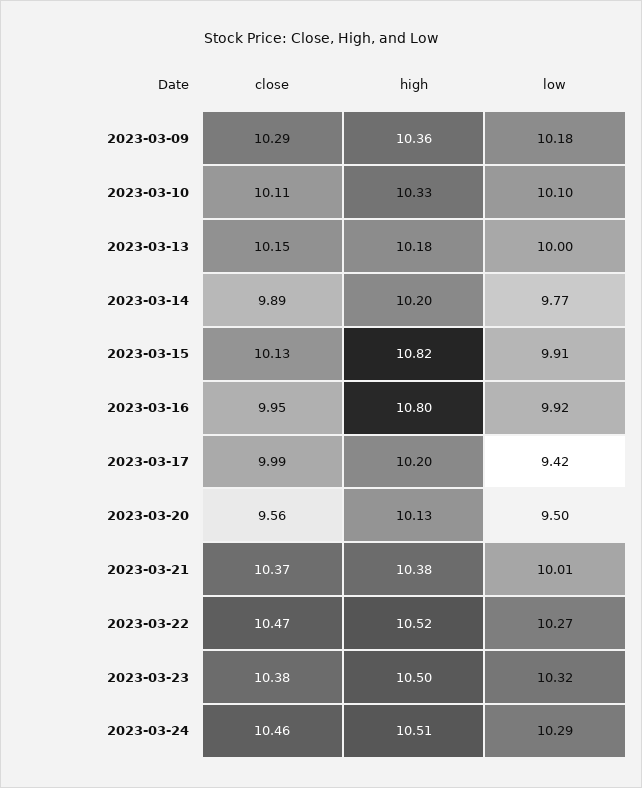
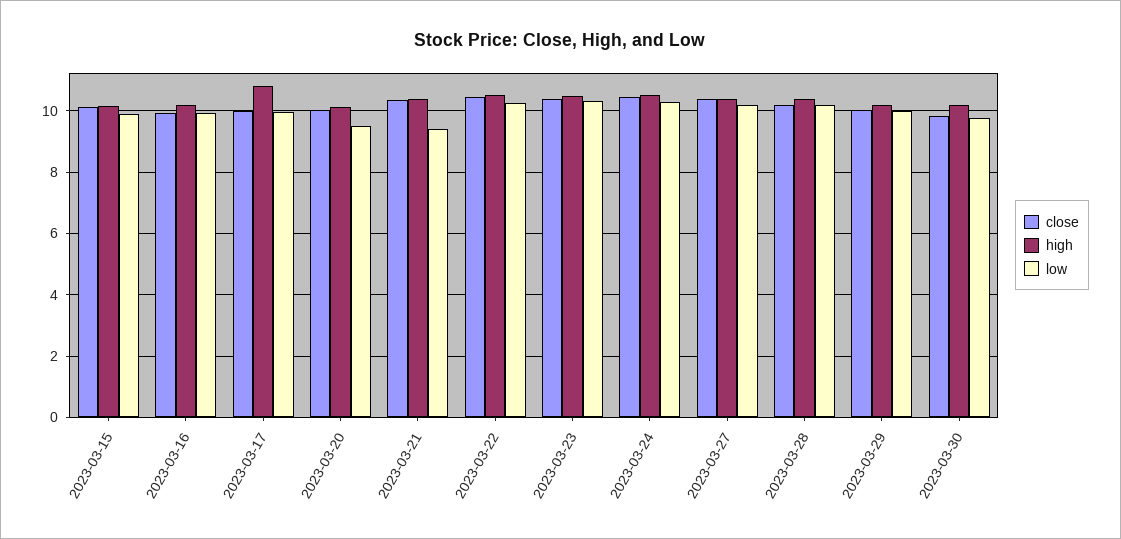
close, 2023-03-09: 10.29 -> none
high, 2023-03-09: 10.36 -> none
low, 2023-03-09: 10.18 -> none
close, 2023-03-10: 10.11 -> none
high, 2023-03-10: 10.33 -> none
low, 2023-03-10: 10.1 -> none
close, 2023-03-13: 10.15 -> none
high, 2023-03-13: 10.18 -> none
low, 2023-03-13: 10 -> none
close, 2023-03-14: 9.89 -> none
high, 2023-03-14: 10.2 -> none
low, 2023-03-14: 9.77 -> none
high, 2023-03-15: 10.82 -> 10.2
high, 2023-03-16: 10.8 -> 10.2
high, 2023-03-17: 10.2 -> 10.8
low, 2023-03-17: 9.42 -> 10
close, 2023-03-20: 9.56 -> 10
low, 2023-03-21: 10.01 -> 9.4
close, 2023-03-27: none -> 10.4
high, 2023-03-27: none -> 10.4
low, 2023-03-27: none -> 10.2
close, 2023-03-28: none -> 10.2
high, 2023-03-28: none -> 10.4
low, 2023-03-28: none -> 10.2
close, 2023-03-29: none -> 10
high, 2023-03-29: none -> 10.2
low, 2023-03-29: none -> 10
close, 2023-03-30: none -> 9.8
high, 2023-03-30: none -> 10.2
low, 2023-03-30: none -> 9.8

